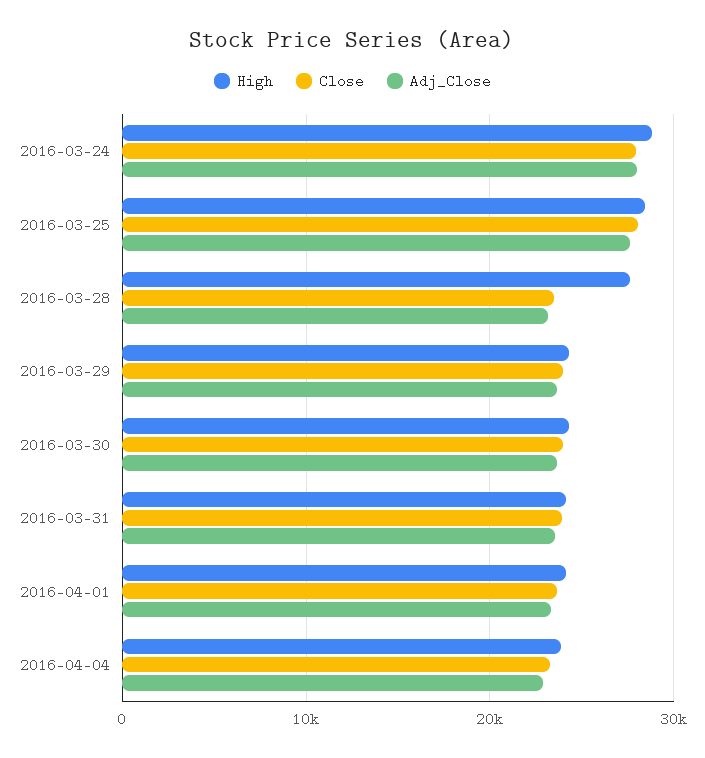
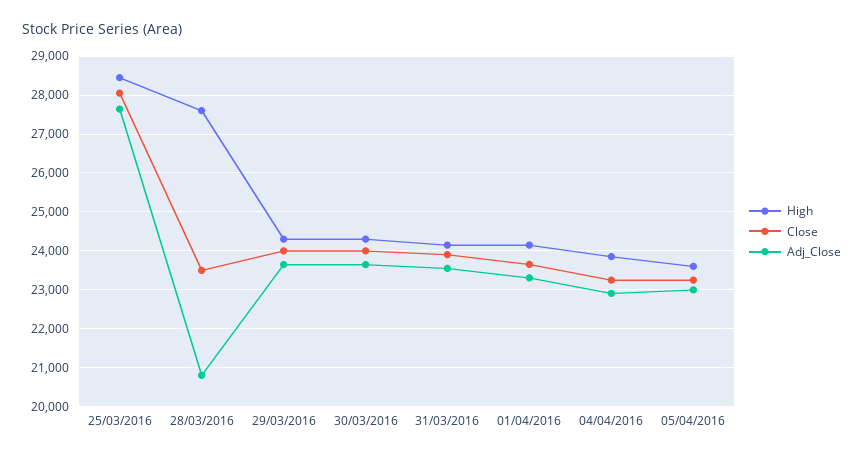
High, 2016-03-24: 29000 -> none
Close, 2016-03-24: 28000 -> none
Adj_Close, 2016-03-24: 28000 -> none
Adj_Close, 2016-03-28: 23000 -> 20800
High, 05/04/2016: none -> 23600
Close, 05/04/2016: none -> 23200
Adj_Close, 05/04/2016: none -> 23000

